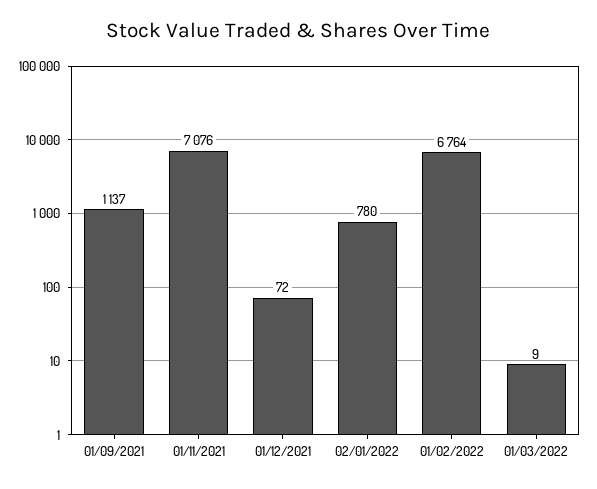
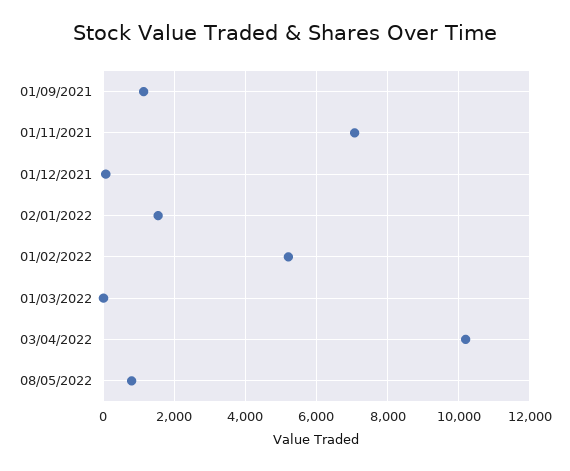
02/01/2022: 780 -> 1600
01/02/2022: 6764 -> 5200
03/04/2022: none -> 10200
08/05/2022: none -> 800

